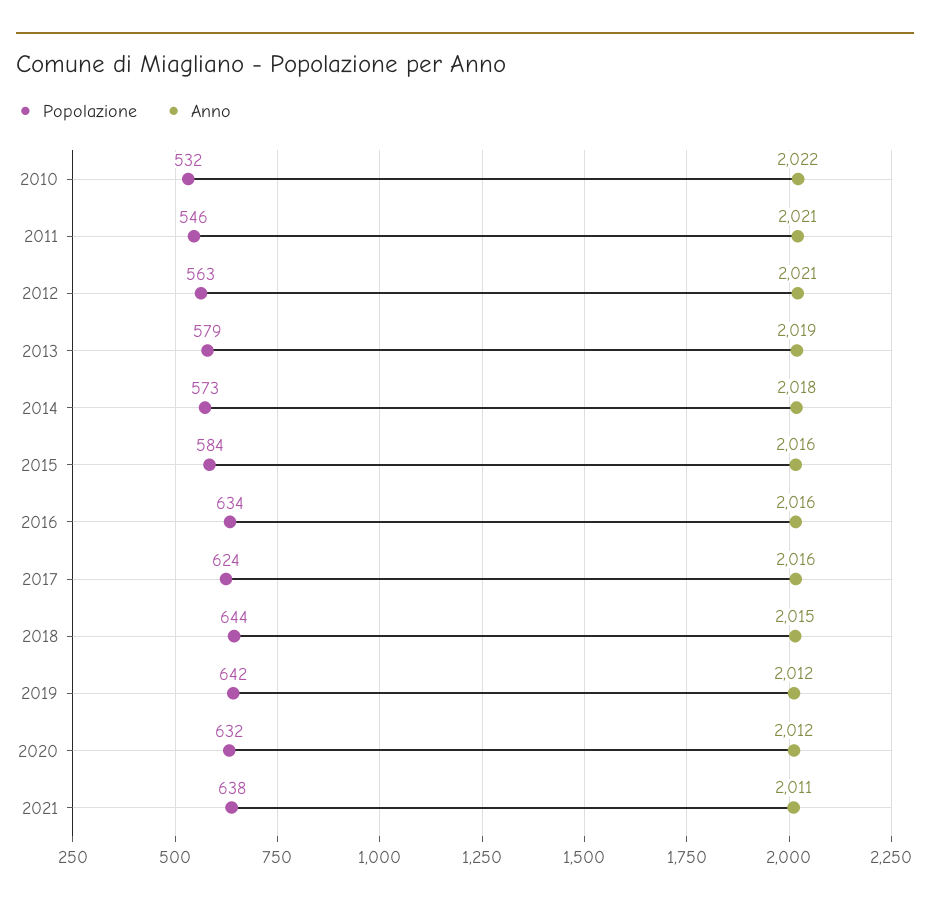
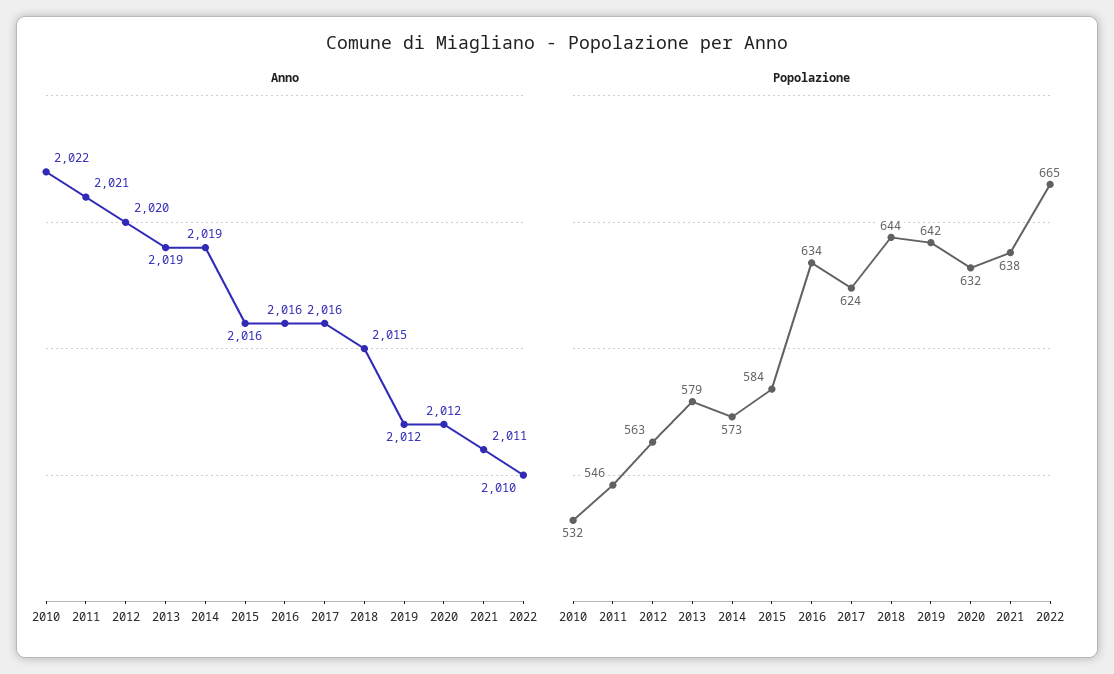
Anno, 2012: 2021 -> 2020
Anno, 2014: 2018 -> 2019
Anno, 2022: none -> 2010
Popolazione, 2022: none -> 665

